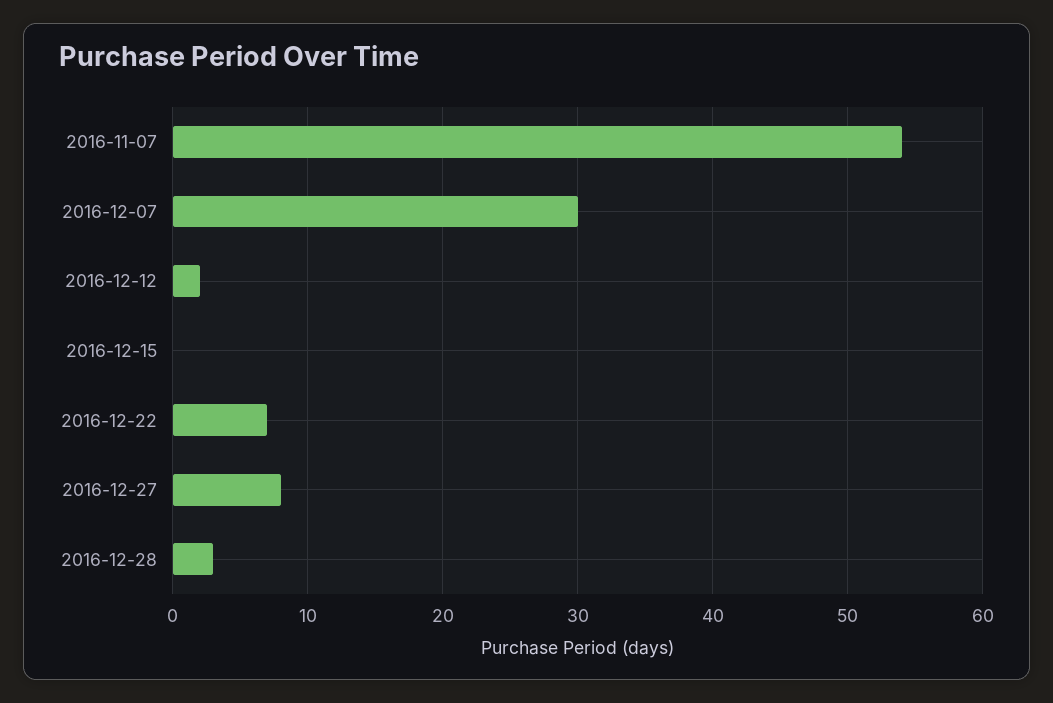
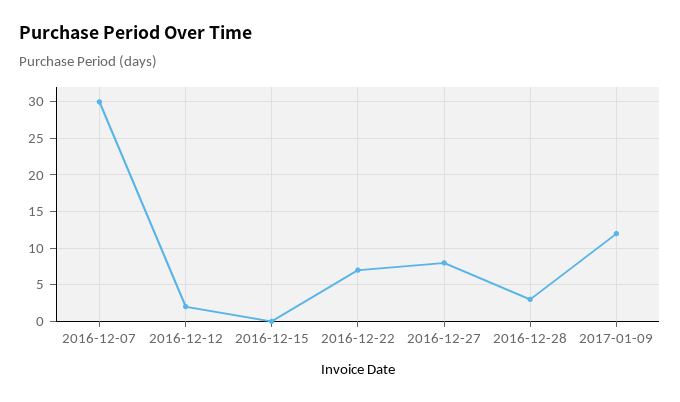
2016-11-07: 54 -> none
2017-01-09: none -> 12

